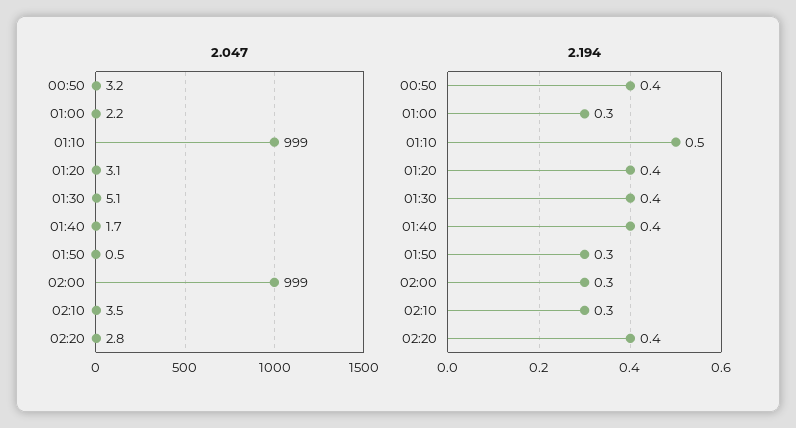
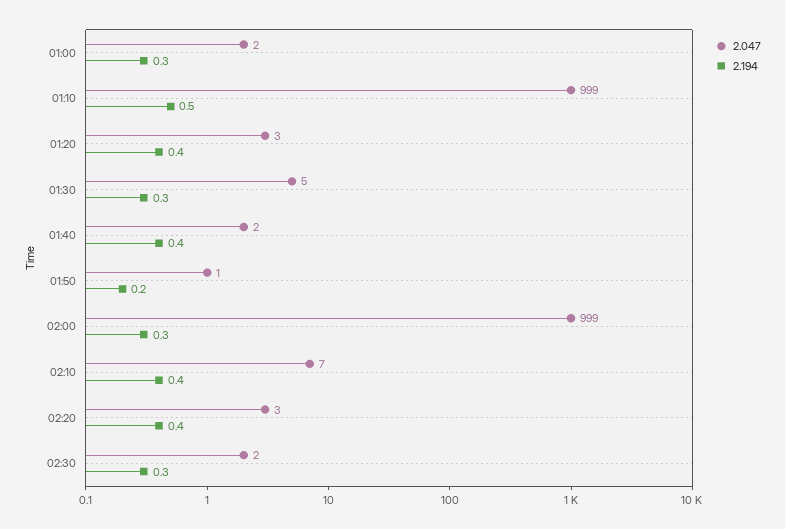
2.047, 00:50: 3.2 -> none
2.047, 02:10: 3.5 -> 7
2.194, 00:50: 0.4 -> none
2.194, 01:30: 0.4 -> 0.3
2.194, 01:50: 0.3 -> 0.2
2.194, 02:10: 0.3 -> 0.4
2.047, 02:30: none -> 2
2.194, 02:30: none -> 0.3

